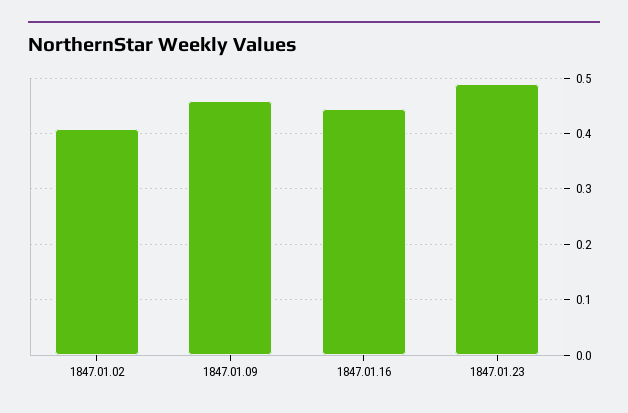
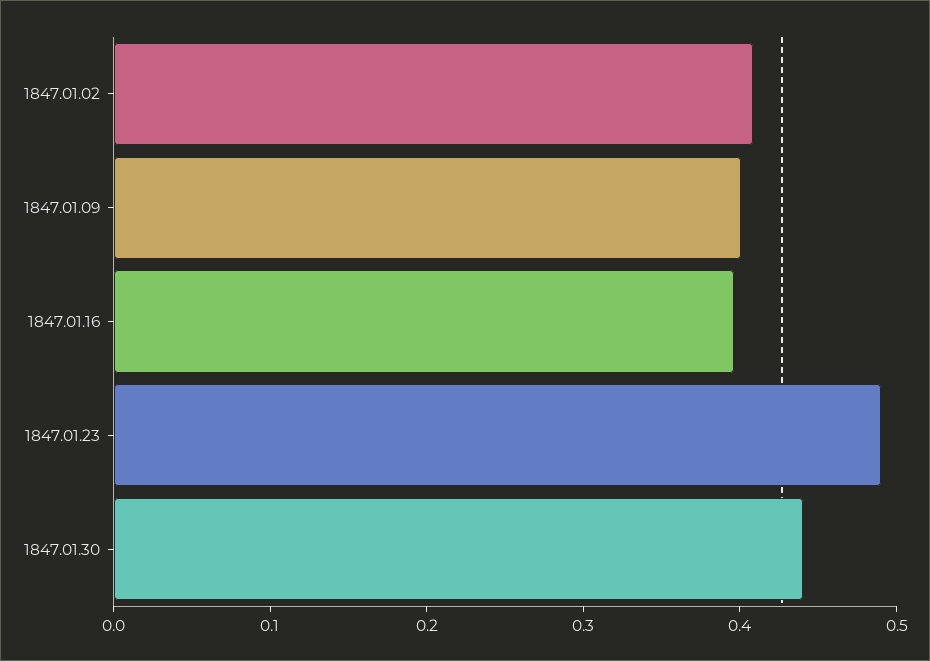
1847.01.09: 0.46 -> 0.4
1847.01.16: 0.44 -> 0.4
1847.01.30: none -> 0.44

